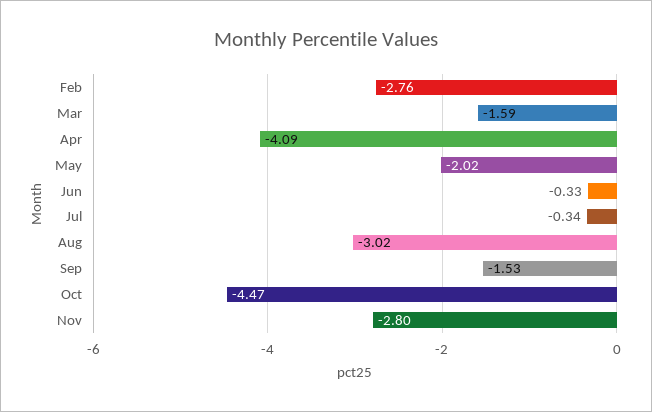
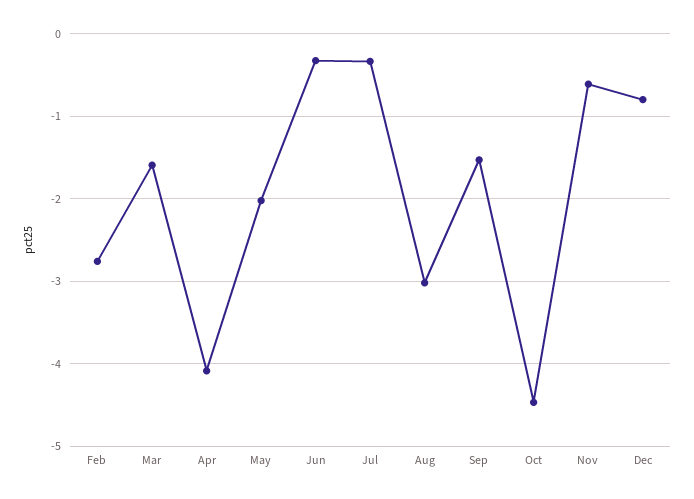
Nov: -2.8 -> -0.6
Dec: none -> -0.8

